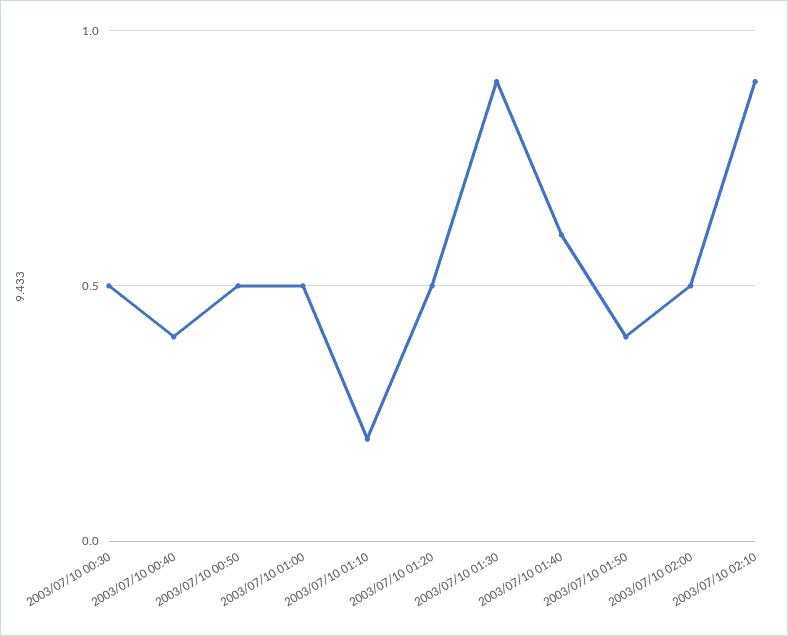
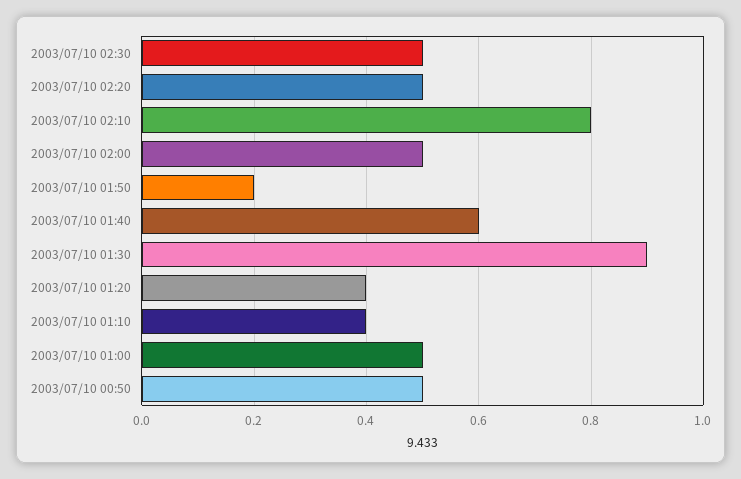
2003/07/10 00:30: 0.5 -> none
2003/07/10 00:40: 0.4 -> none
2003/07/10 01:10: 0.2 -> 0.4
2003/07/10 01:20: 0.5 -> 0.4
2003/07/10 01:50: 0.4 -> 0.2
2003/07/10 02:10: 0.9 -> 0.8
2003/07/10 02:30: none -> 0.5
2003/07/10 02:20: none -> 0.5

